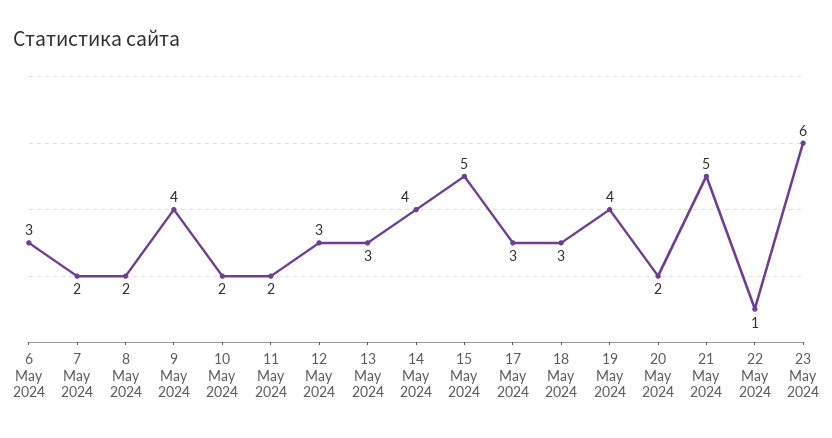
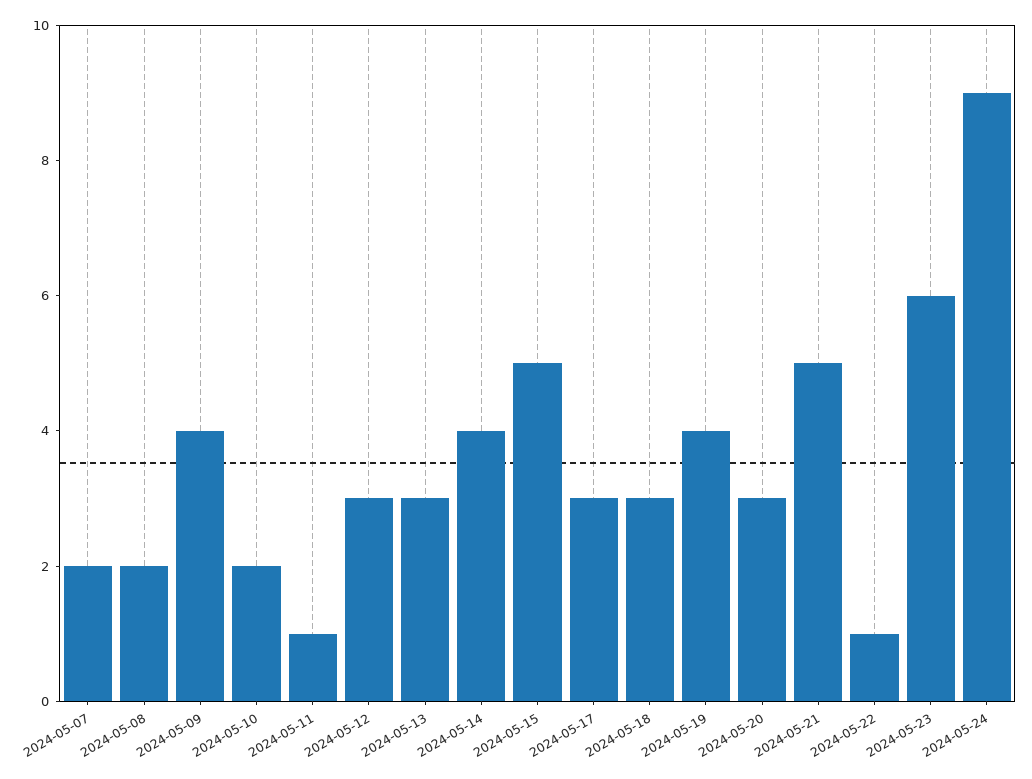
6 May 2024: 3 -> none
11 May 2024: 2 -> 1
20 May 2024: 2 -> 3
2024-05-24: none -> 9

